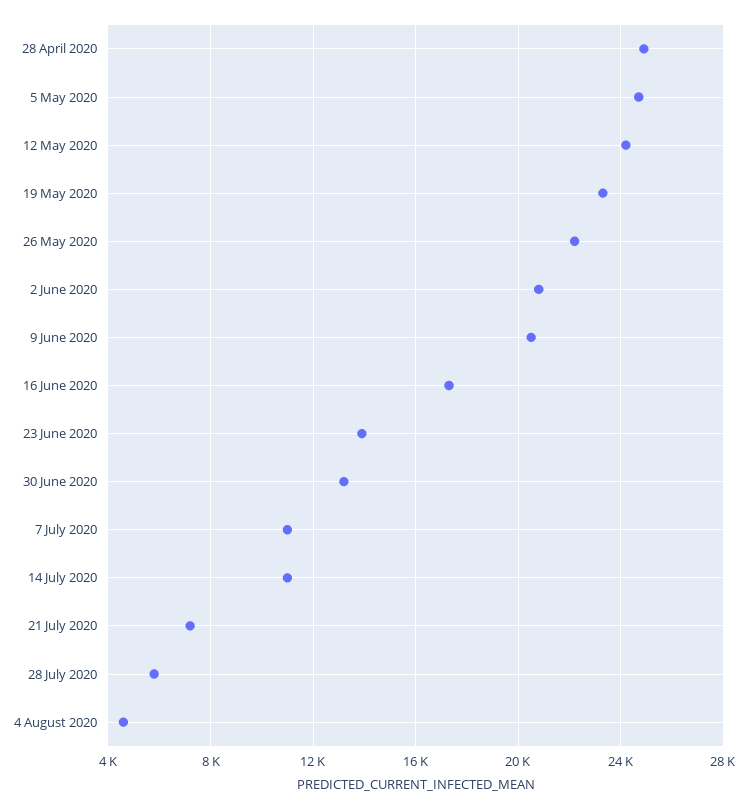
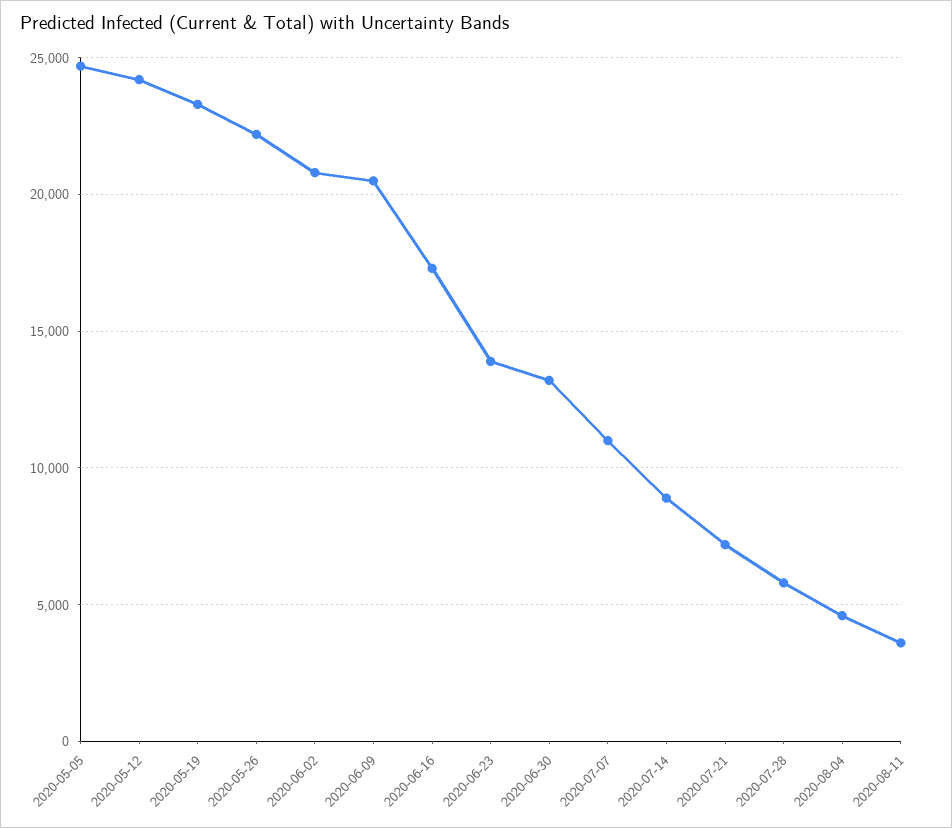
28 April 2020: 25000 -> none
14 July 2020: 11000 -> 9000
2020-08-11: none -> 3500

